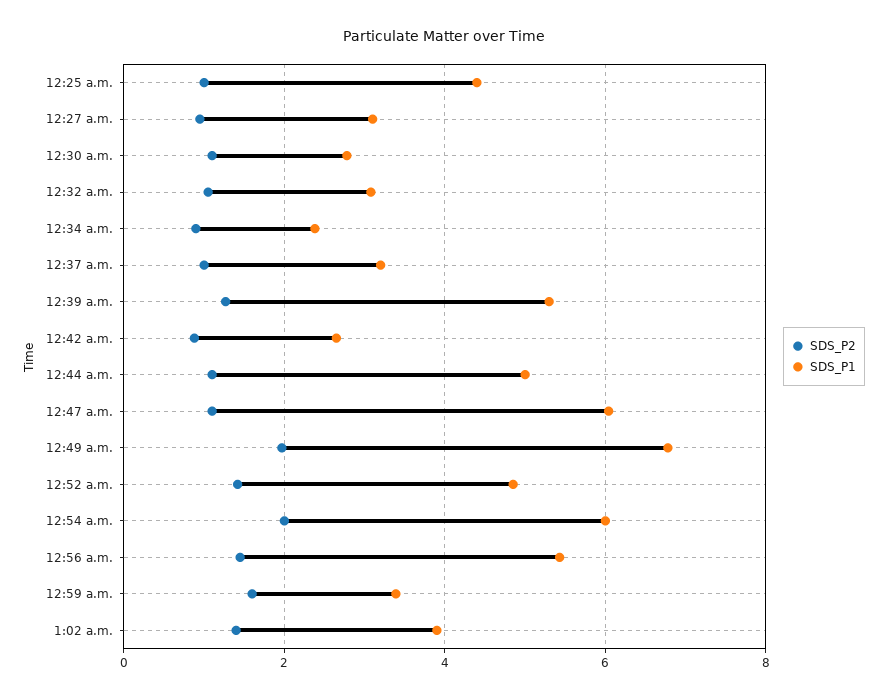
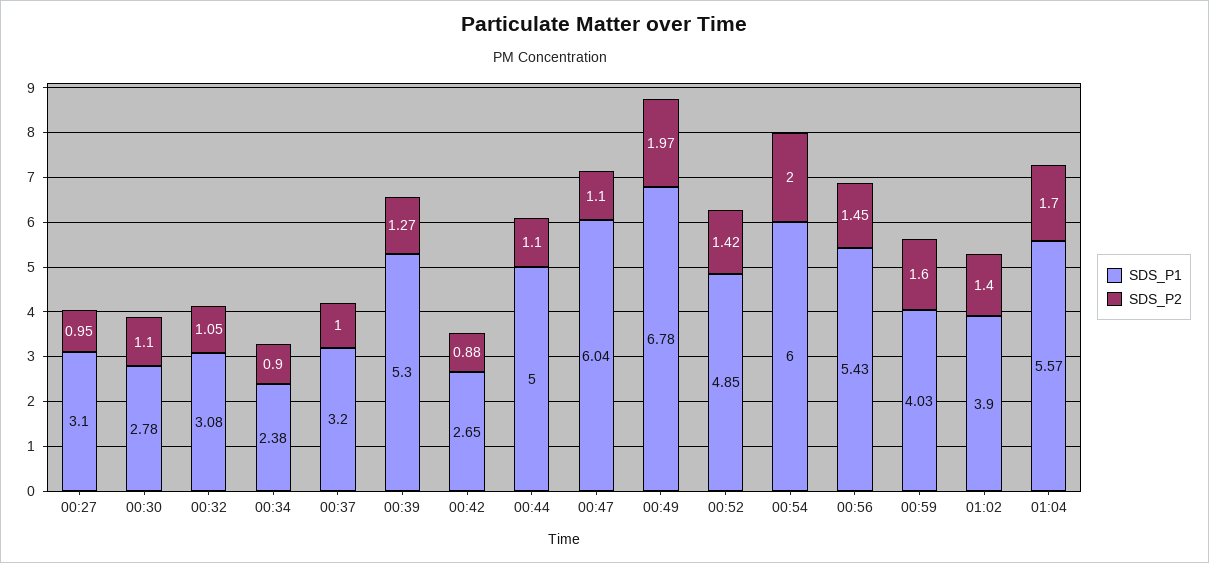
SDS_P2, 12:25 a.m.: 1 -> none
SDS_P1, 12:25 a.m.: 4.4 -> none
SDS_P1, 12:59 a.m.: 3.4 -> 4.03
SDS_P1, 01:04: none -> 5.57
SDS_P2, 01:04: none -> 1.7

